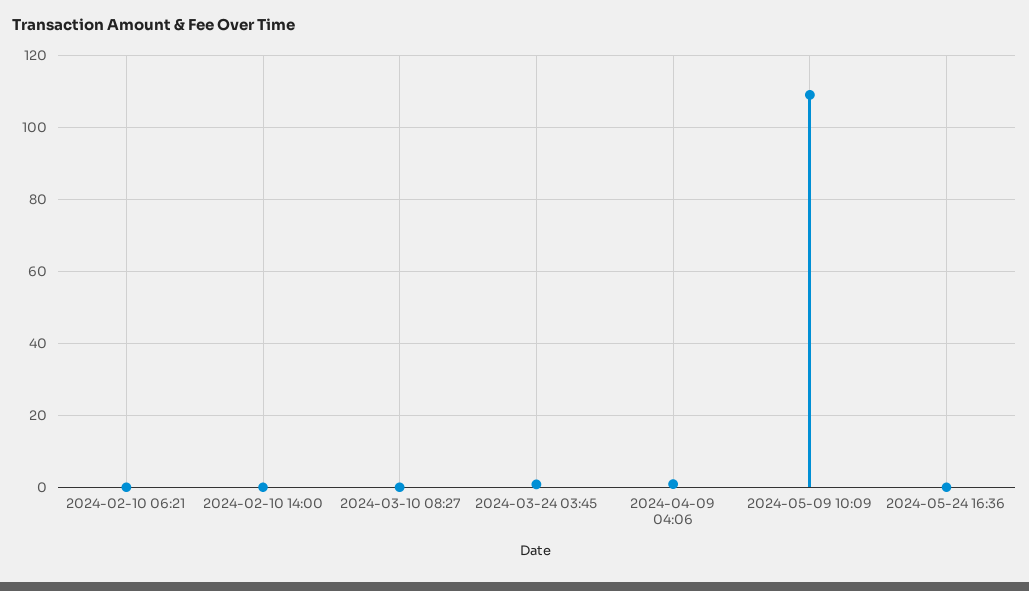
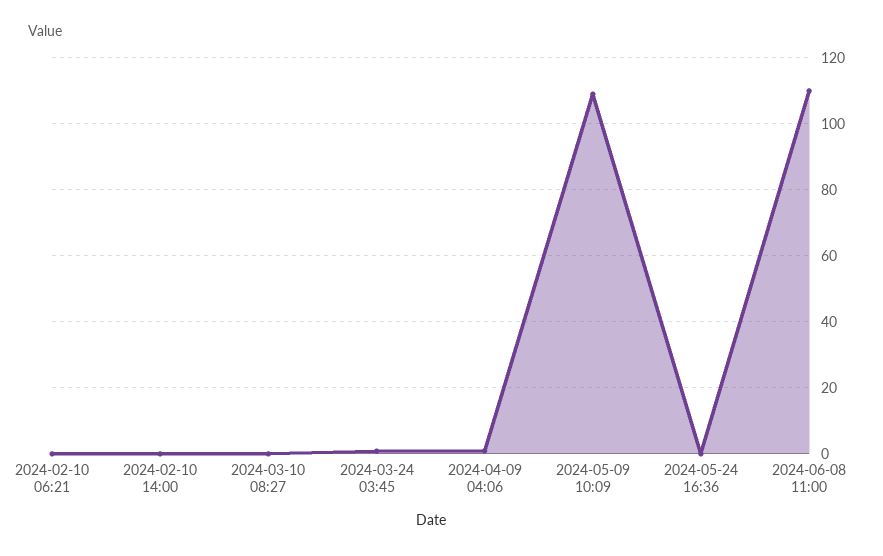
2024-06-08 11:00: none -> 110

